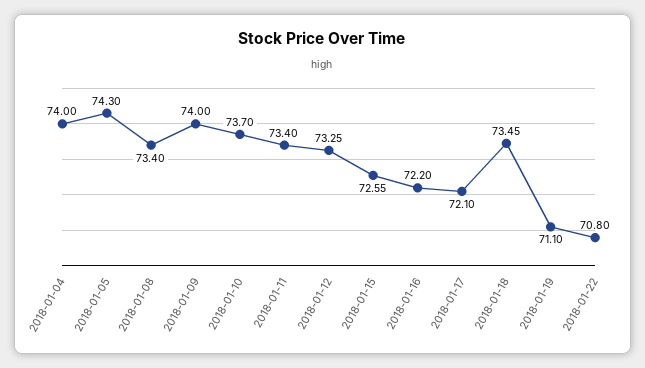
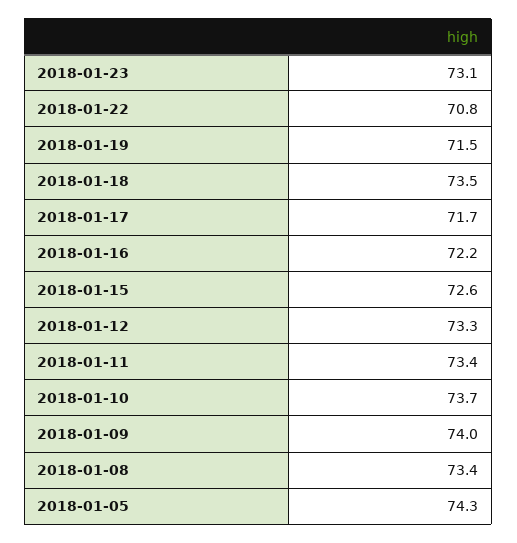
2018-01-04: 74 -> none
2018-01-17: 72.1 -> 71.7
2018-01-19: 71.1 -> 71.5
2018-01-23: none -> 73.1

